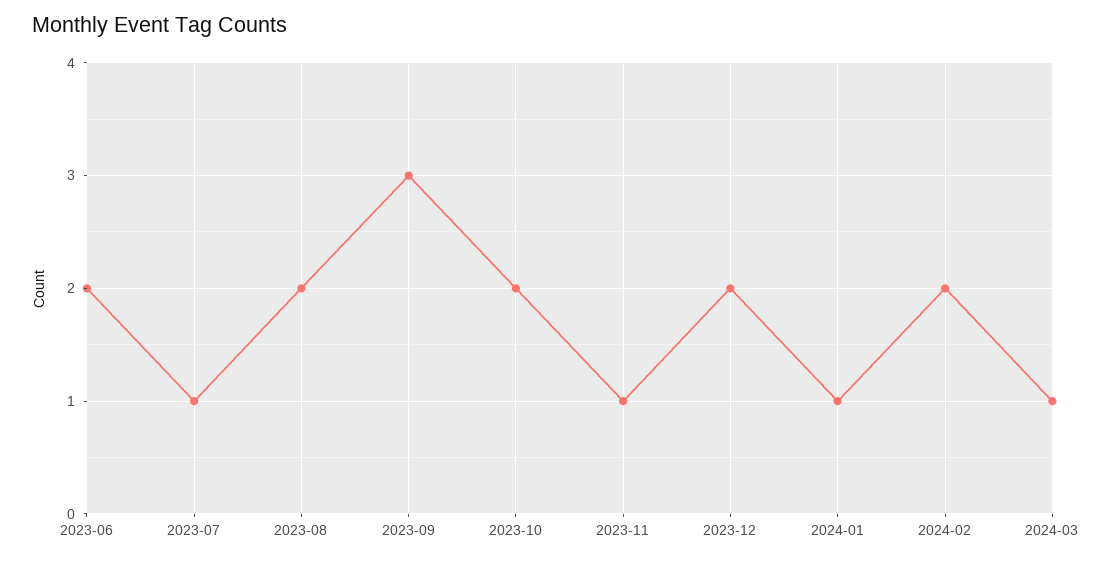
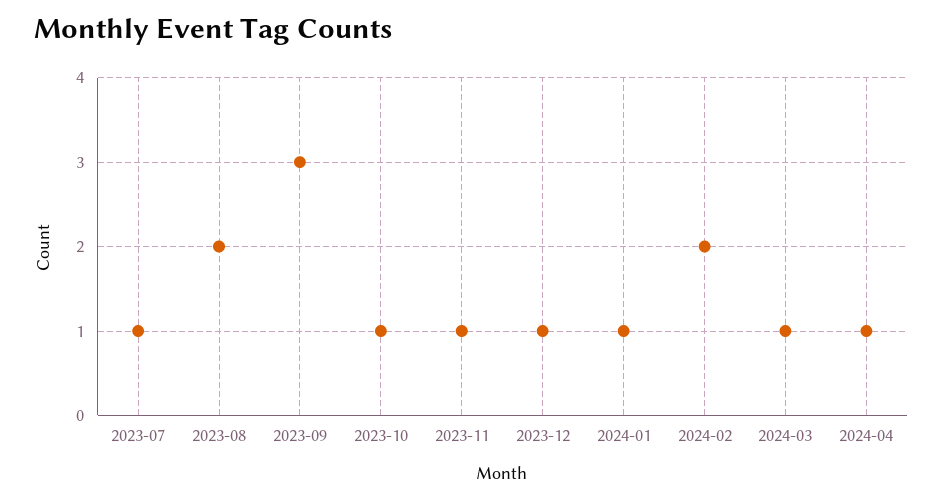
2023-06: 2 -> none
2023-10: 2 -> 1
2023-12: 2 -> 1
2024-04: none -> 1

